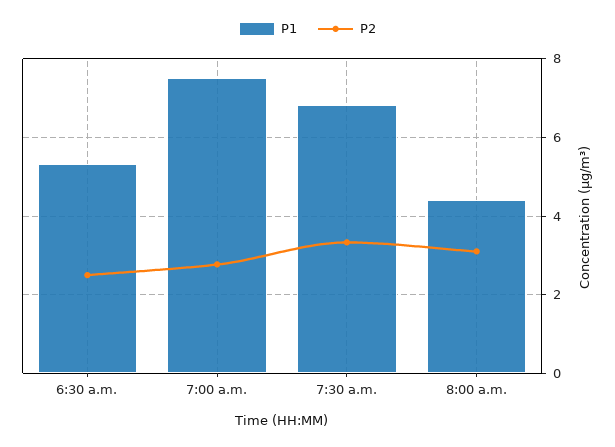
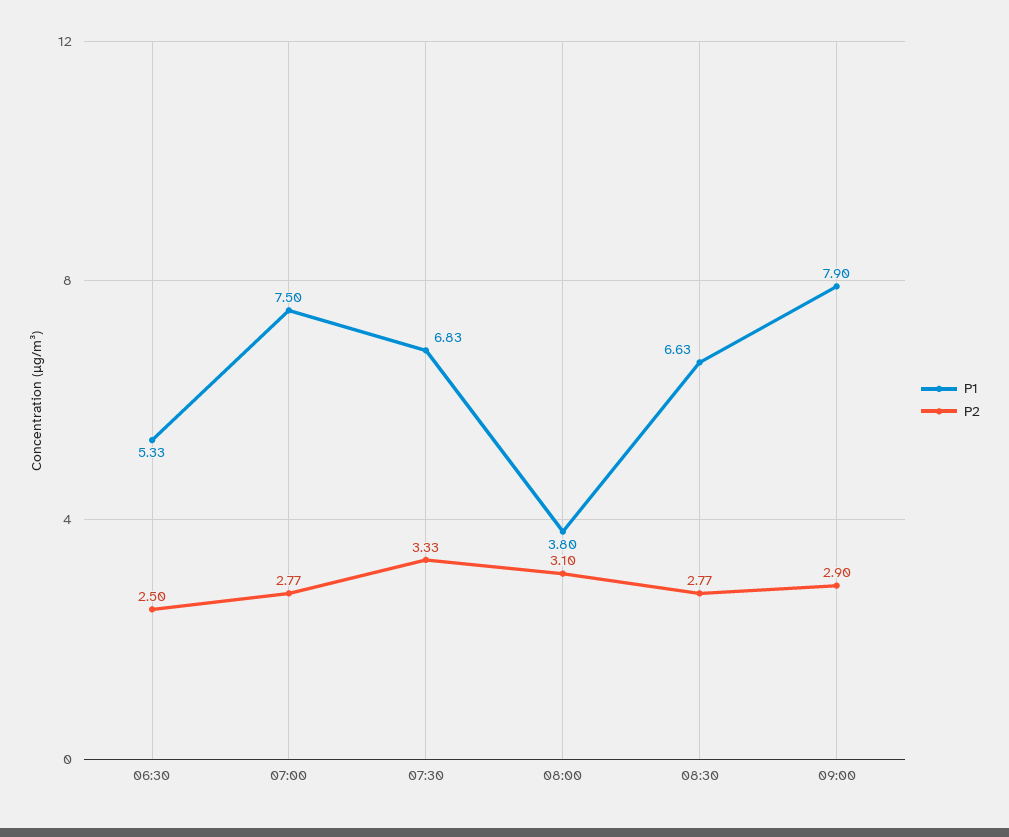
P1, 8:00 a.m.: 4.4 -> 3.8
P1, 08:30: none -> 6.63
P2, 08:30: none -> 2.77
P1, 09:00: none -> 7.9
P2, 09:00: none -> 2.9

